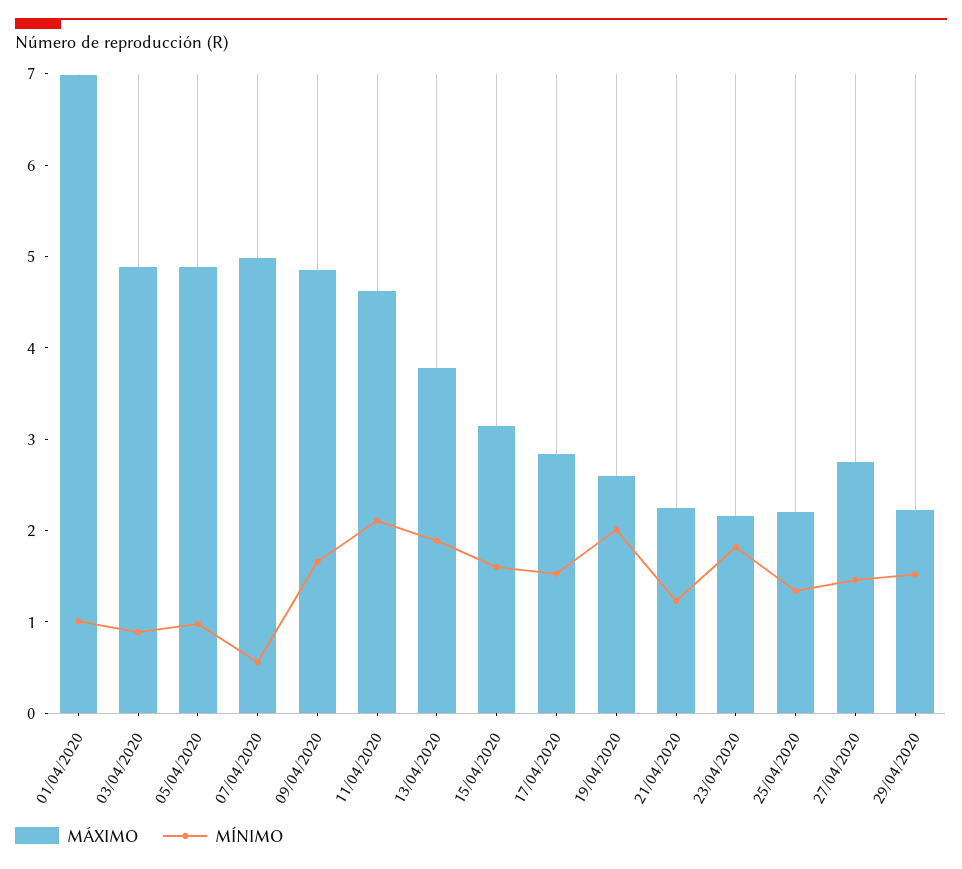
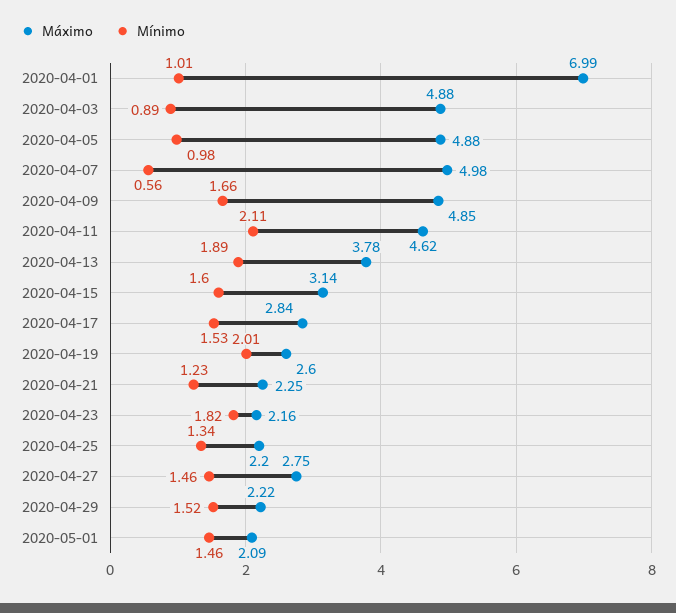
MÁXIMO, 2020-05-01: none -> 2.09
MÍNIMO, 2020-05-01: none -> 1.46

